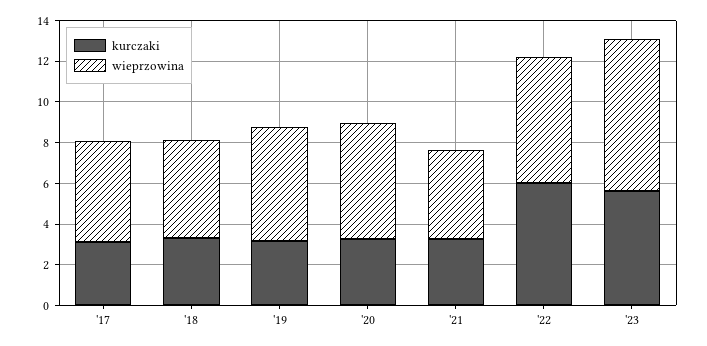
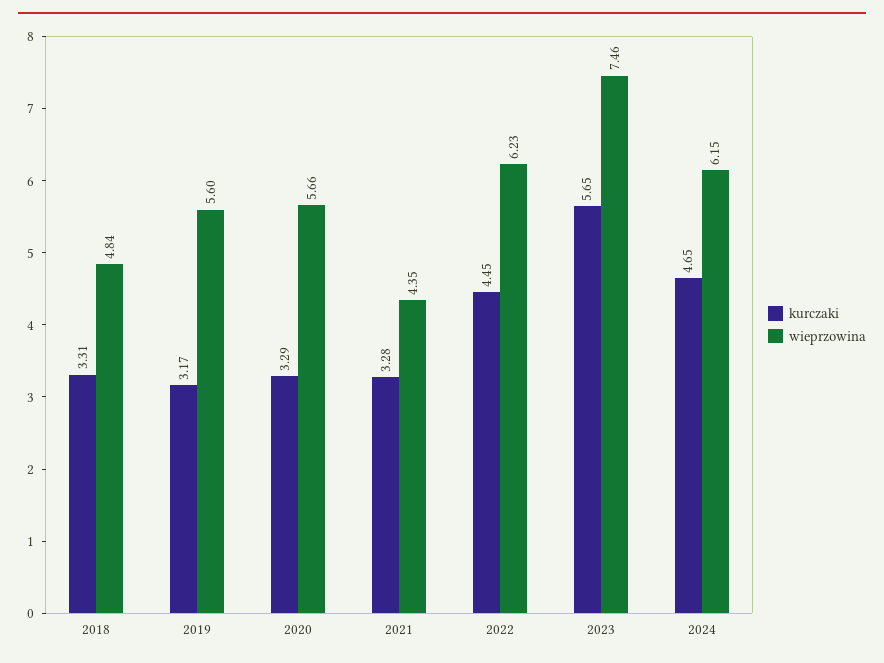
kurczaki, '17: 3 -> none
wieprzowina, '17: 5 -> none
kurczaki, '22: 6 -> 4.45
kurczaki, 2024: none -> 4.65
wieprzowina, 2024: none -> 6.15

